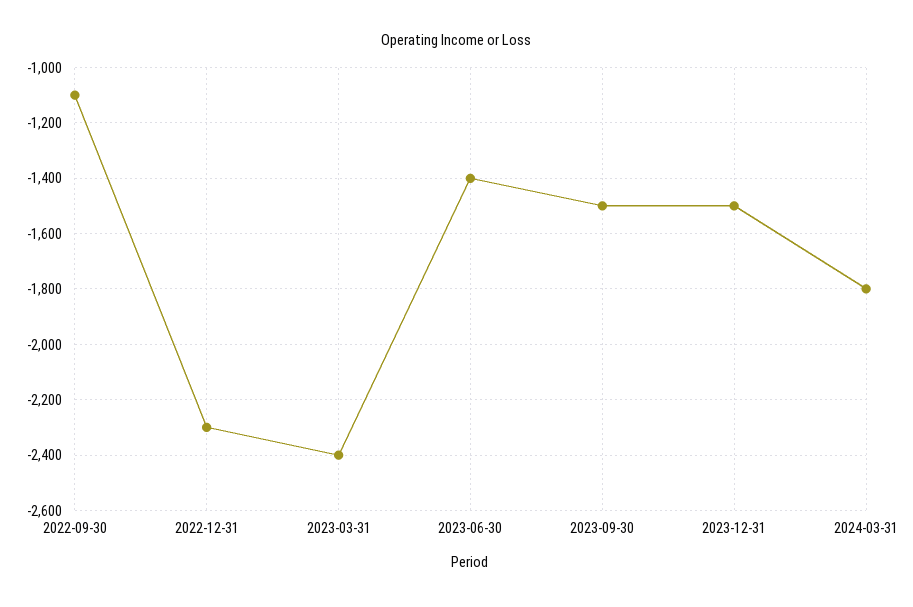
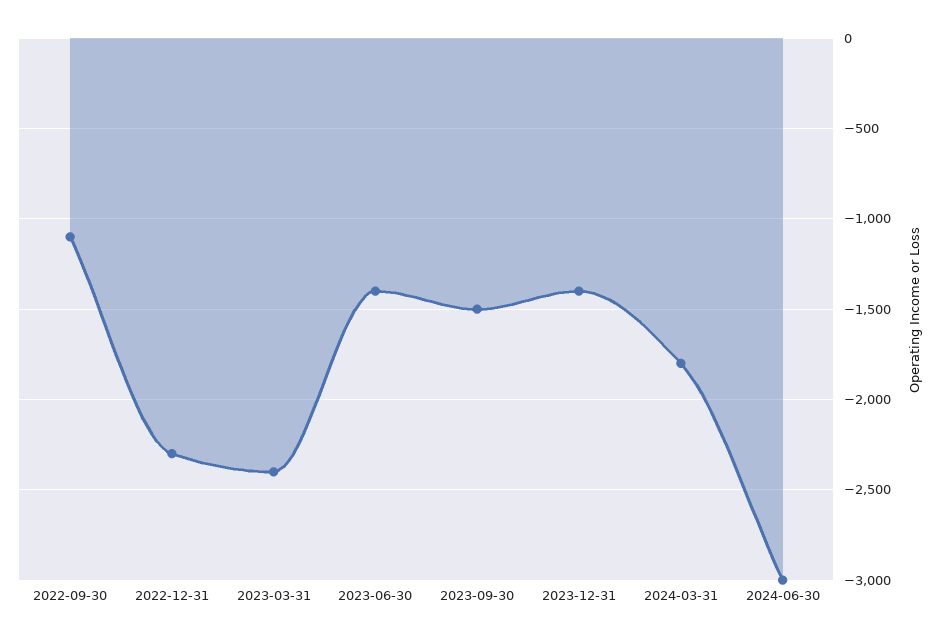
2023-12-31: -1500 -> -1400
2024-06-30: none -> -3000

